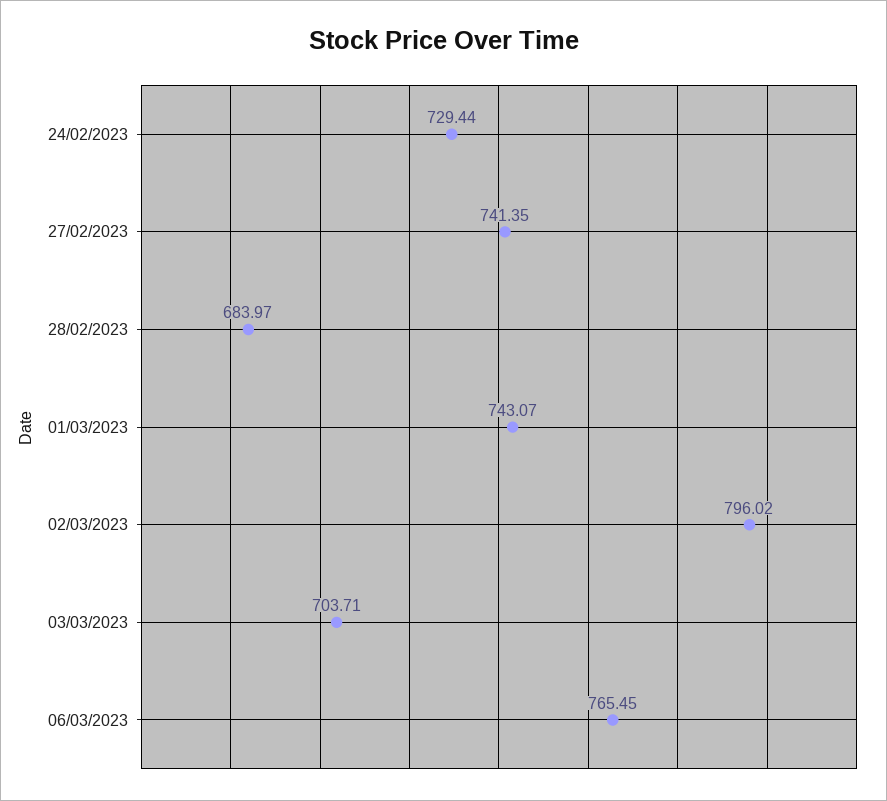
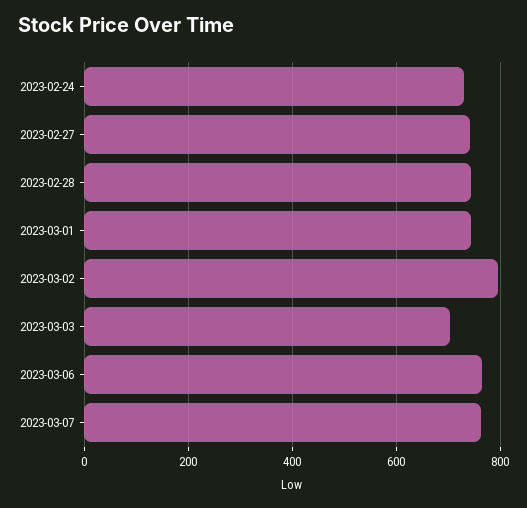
28/02/2023: 683.97 -> 740
2023-03-07: none -> 760

